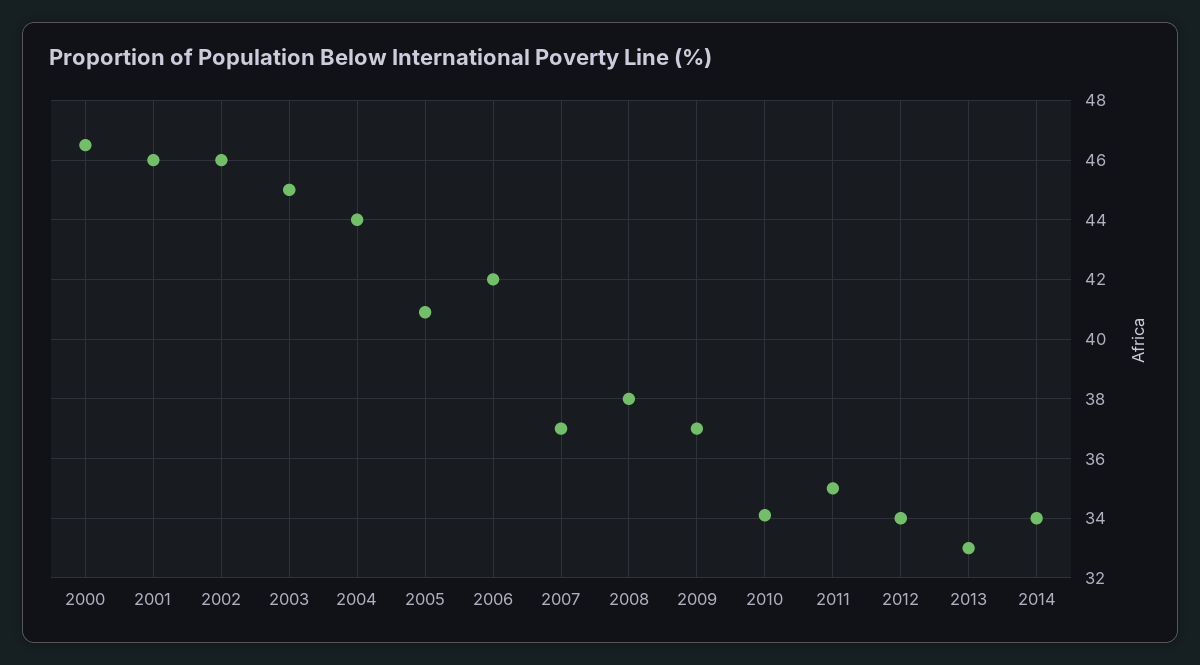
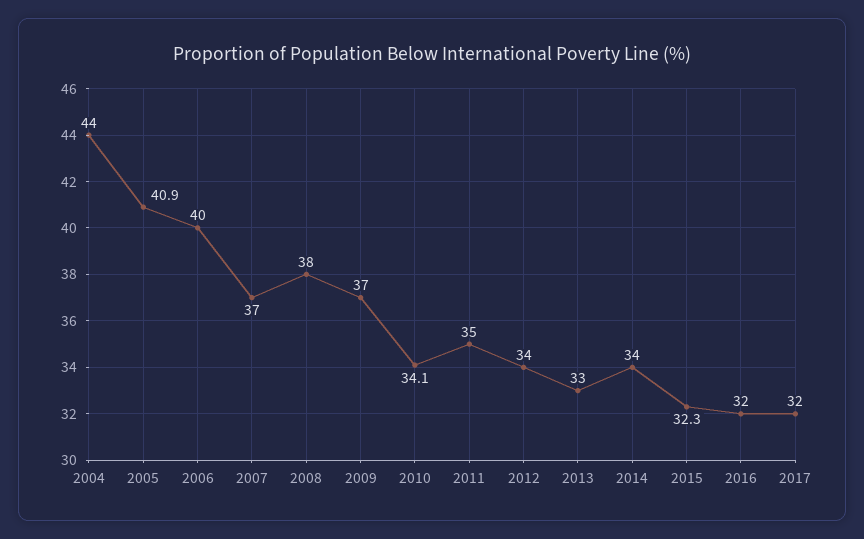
2000: 46.5 -> none
2001: 46 -> none
2002: 46 -> none
2003: 45 -> none
2006: 42 -> 40
2015: none -> 32.3
2016: none -> 32
2017: none -> 32

